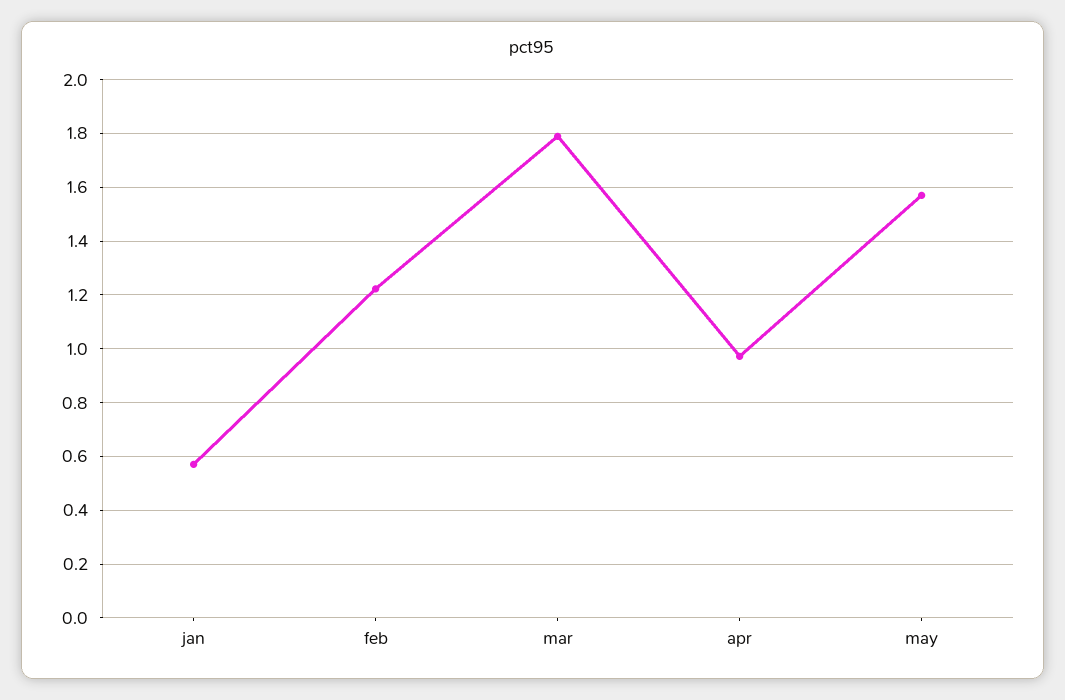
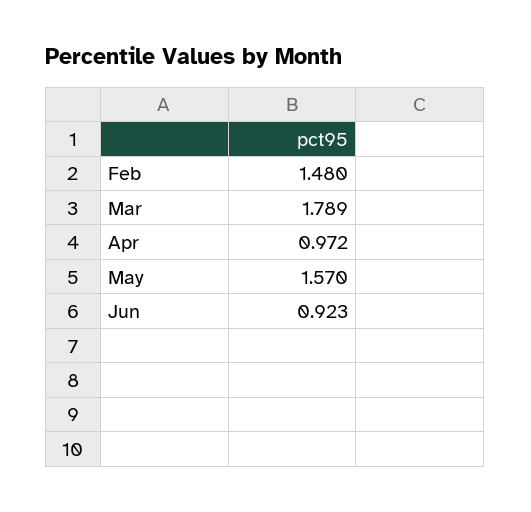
jan: 0.575 -> none
feb: 1.225 -> 1.48
Jun: none -> 0.923

